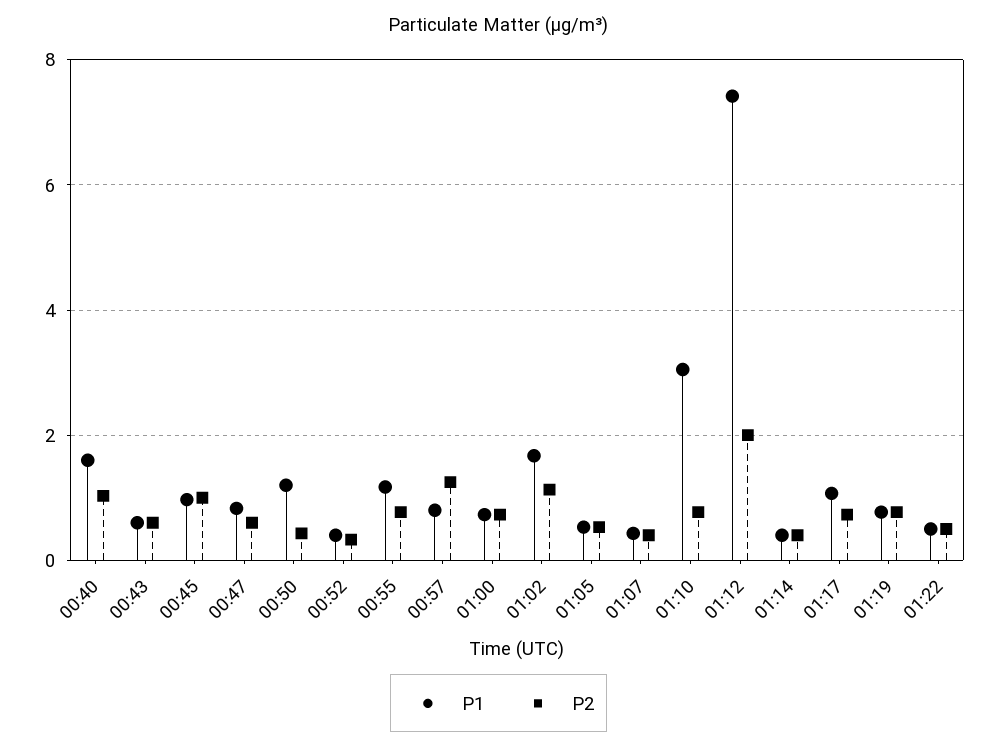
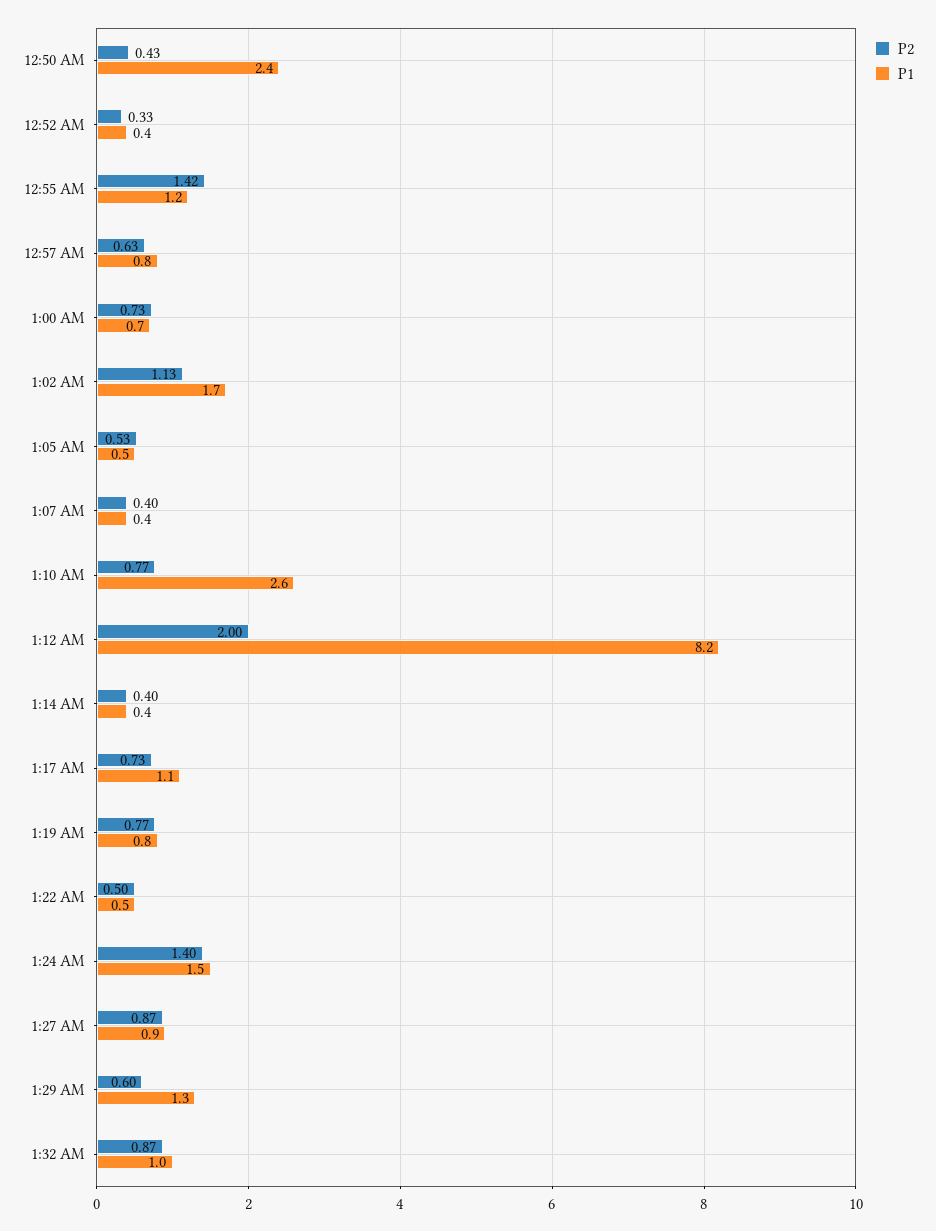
P1, 00:40: 1.6 -> none
P2, 00:40: 1 -> none
P1, 00:43: 0.6 -> none
P2, 00:43: 0.6 -> none
P1, 00:45: 1 -> none
P2, 00:45: 1 -> none
P1, 00:47: 0.8 -> none
P2, 00:47: 0.6 -> none
P1, 00:50: 1.2 -> 2.4
P2, 00:55: 0.8 -> 1.42
P2, 00:57: 1.2 -> 0.63
P1, 01:10: 3 -> 2.6
P1, 01:12: 7.4 -> 8.2
P2, 1:24 AM: none -> 1.4
P1, 1:24 AM: none -> 1.5
P2, 1:27 AM: none -> 0.87
P1, 1:27 AM: none -> 0.9
P2, 1:29 AM: none -> 0.6
P1, 1:29 AM: none -> 1.3
P2, 1:32 AM: none -> 0.87
P1, 1:32 AM: none -> 1

